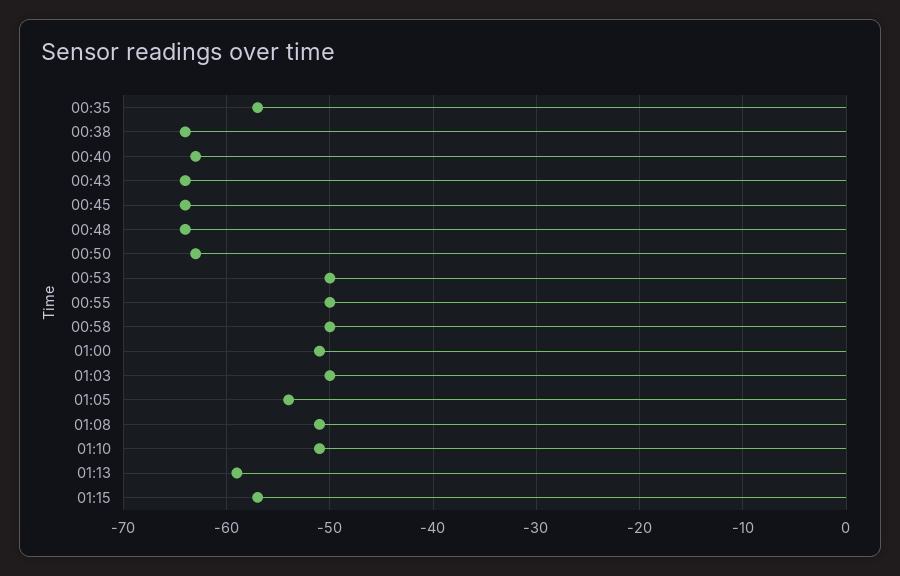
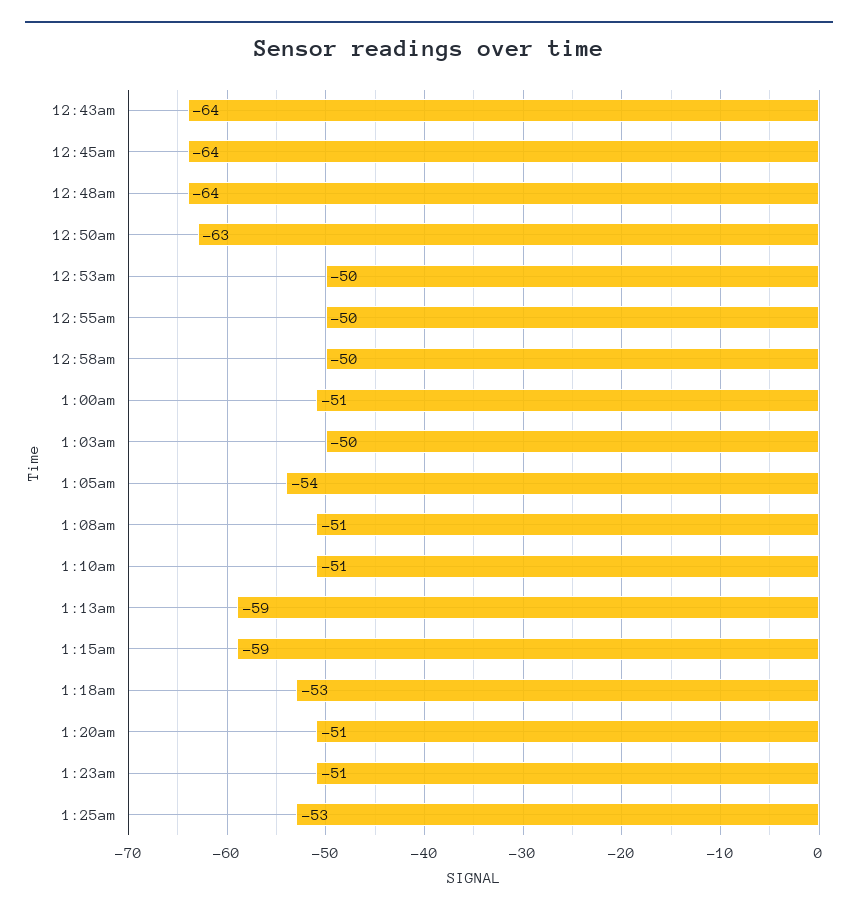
00:35: -57 -> none
00:38: -64 -> none
00:40: -63 -> none
01:15: -57 -> -59
1:18am: none -> -53
1:20am: none -> -51
1:23am: none -> -51
1:25am: none -> -53

